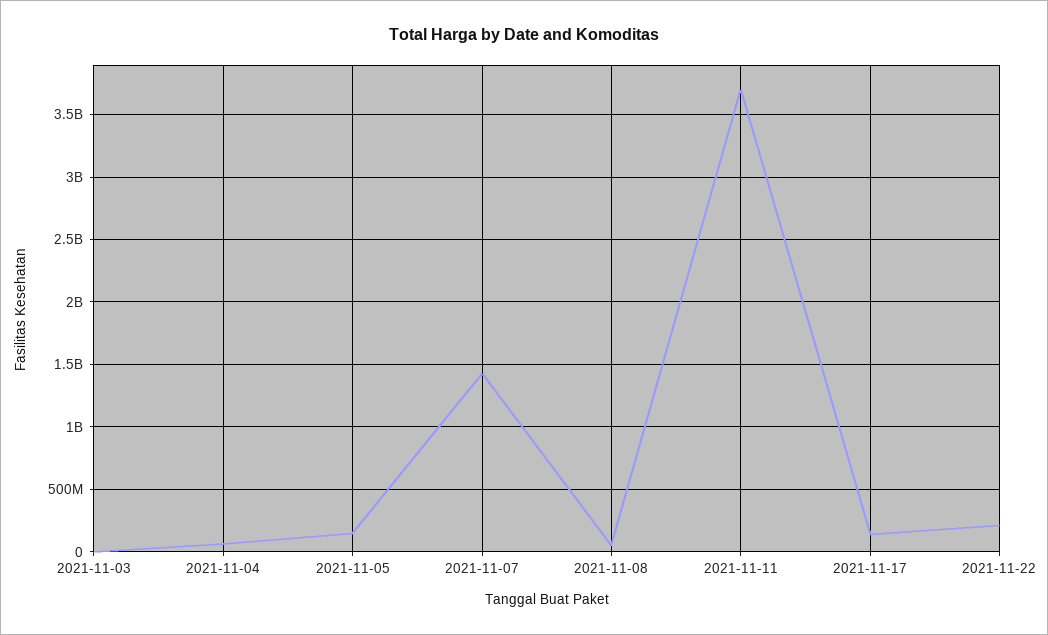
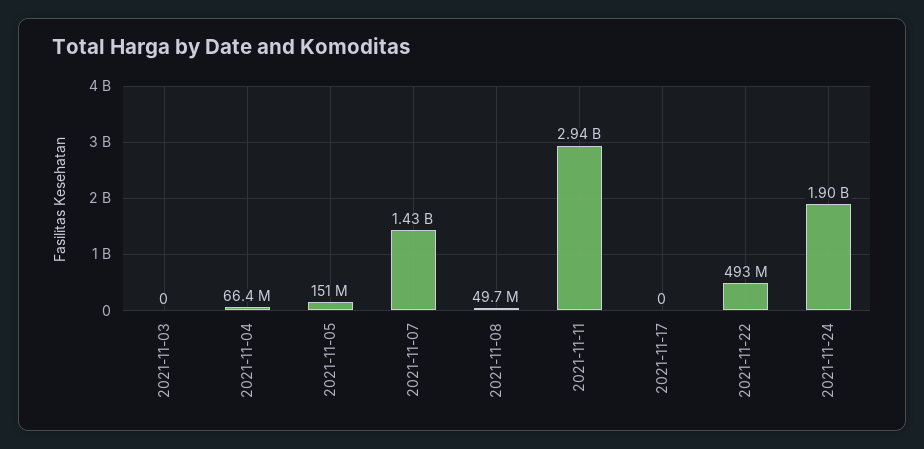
2021-11-11: 3700000000 -> 2940000000
2021-11-17: 150000000 -> 0
2021-11-22: 200000000 -> 493000000
2021-11-24: none -> 1900000000

